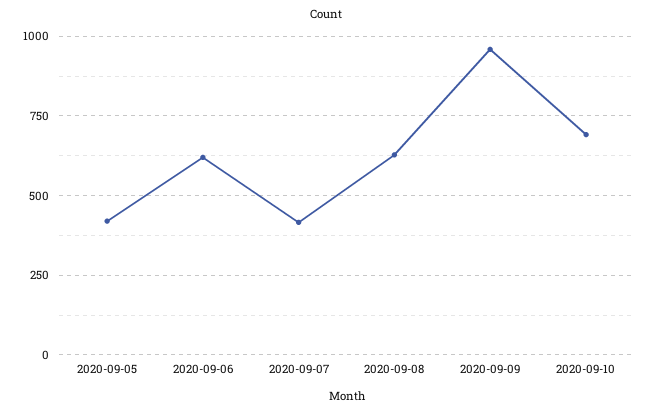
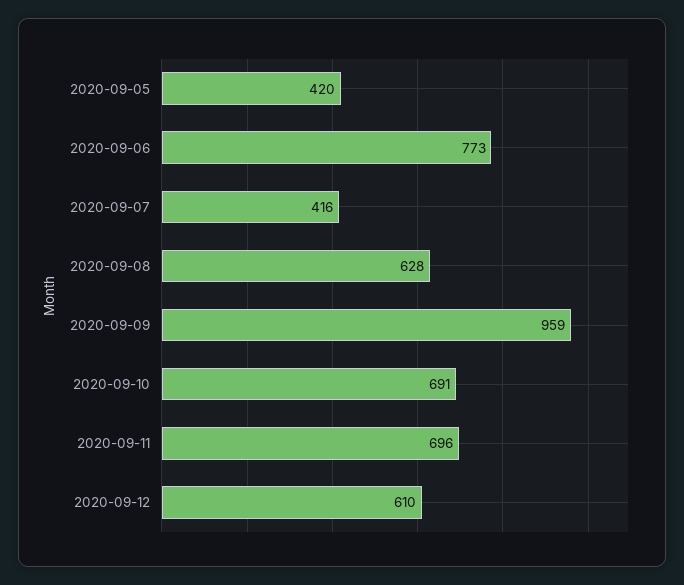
2020-09-06: 625 -> 773
2020-09-11: none -> 696
2020-09-12: none -> 610

